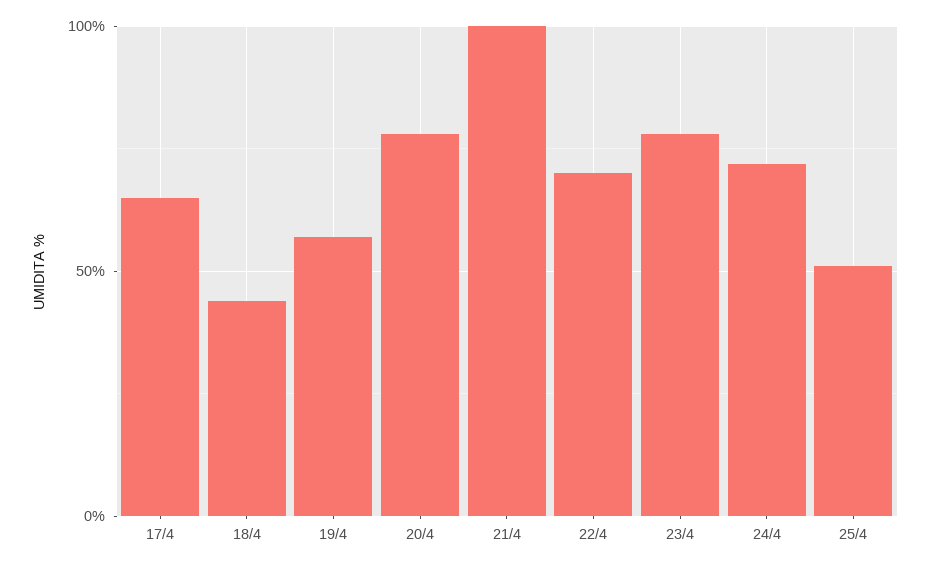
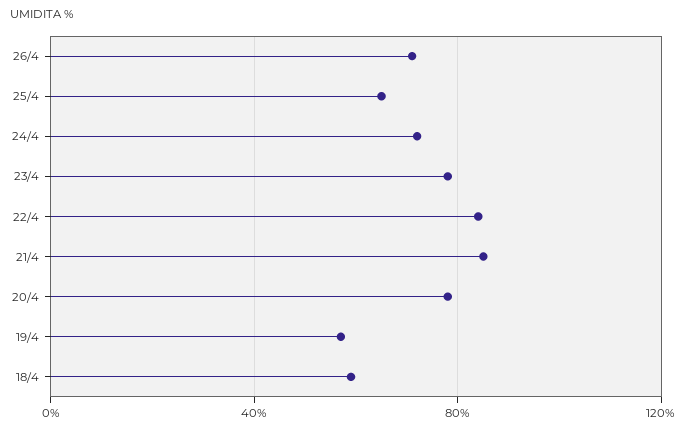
17/4: 65 -> none
18/4: 45 -> 60
21/4: 100 -> 85
22/4: 70 -> 85
25/4: 50 -> 65
26/4: none -> 70

